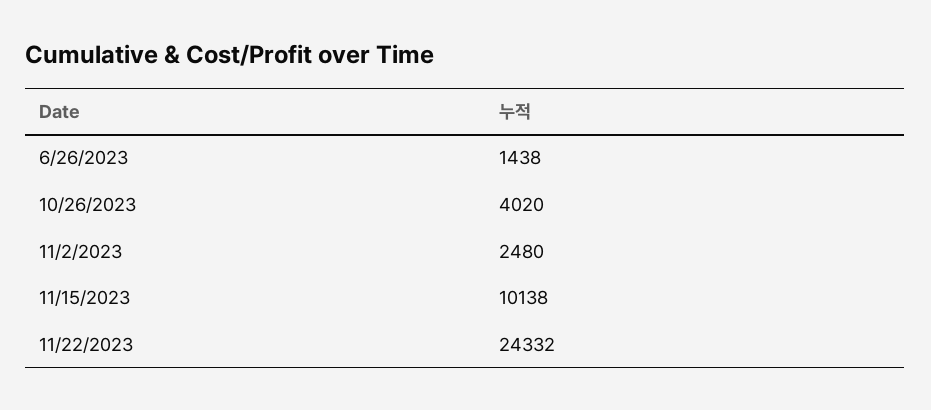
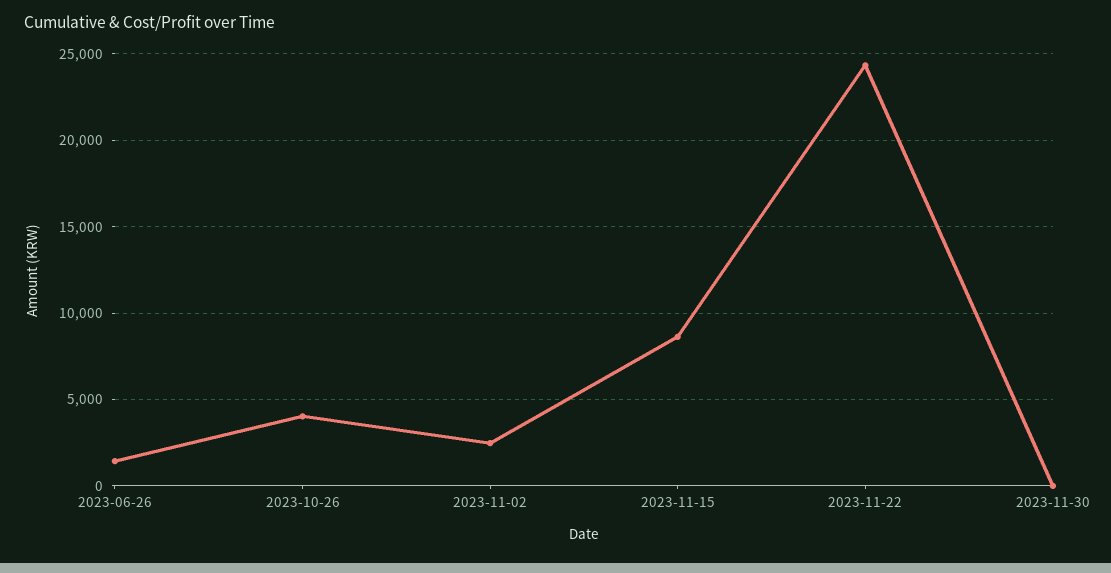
11/15/2023: 10138 -> 8500
2023-11-30: none -> 0

